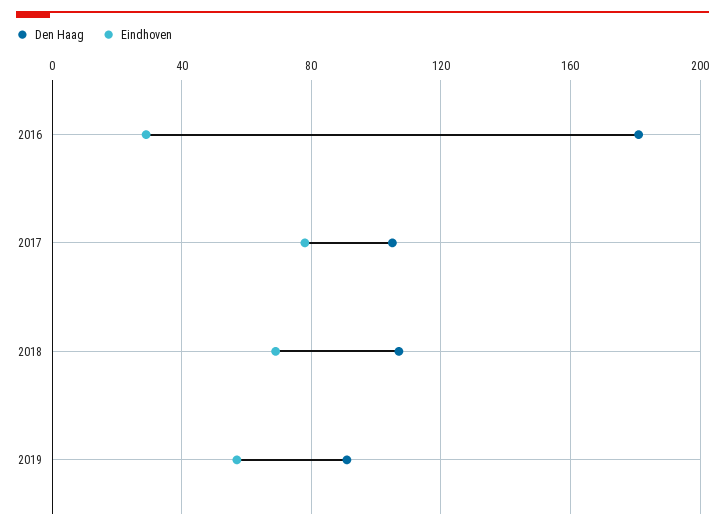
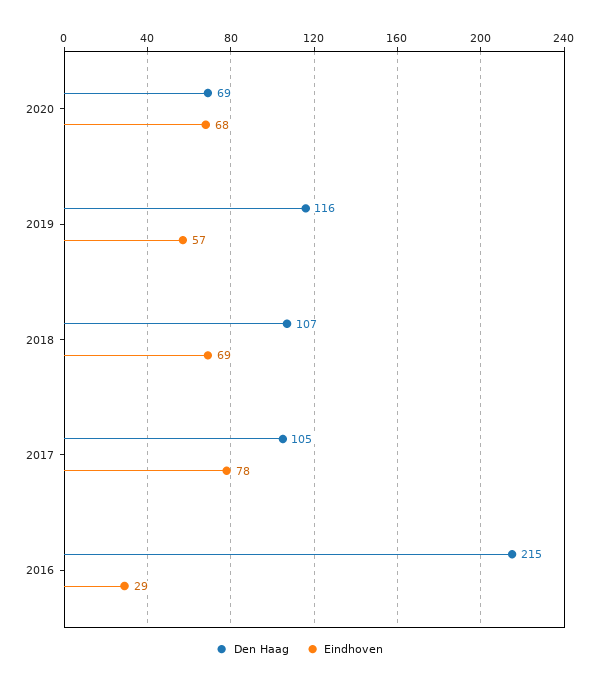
Den Haag, 2016: 180 -> 215
Den Haag, 2019: 90 -> 116
Den Haag, 2020: none -> 69
Eindhoven, 2020: none -> 68

